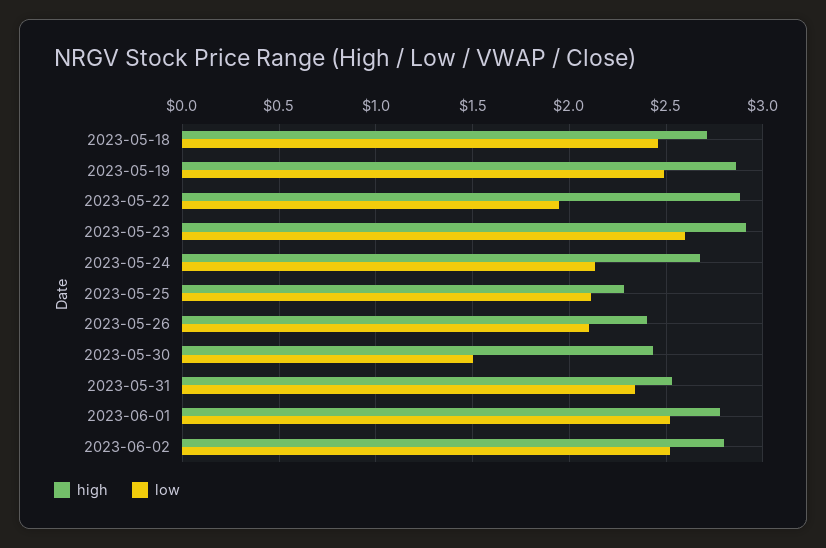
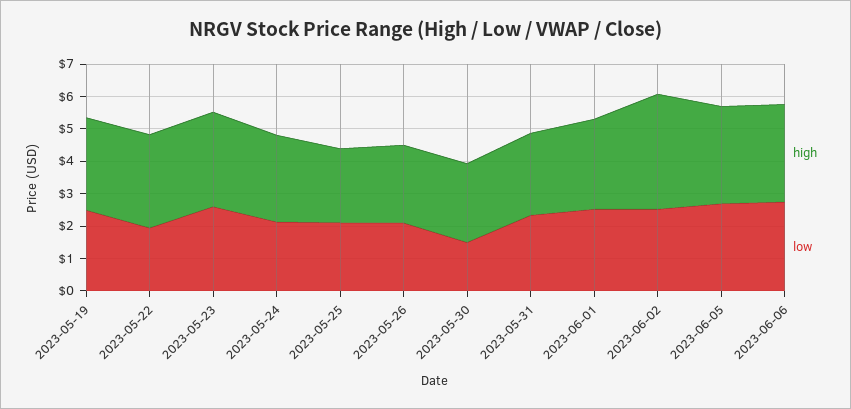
high, 2023-05-18: 2.7 -> none
low, 2023-05-18: 2.45 -> none
high, 2023-06-02: 2.8 -> 3.5
high, 2023-06-05: none -> 3
low, 2023-06-05: none -> 2.75
high, 2023-06-06: none -> 3
low, 2023-06-06: none -> 2.75

